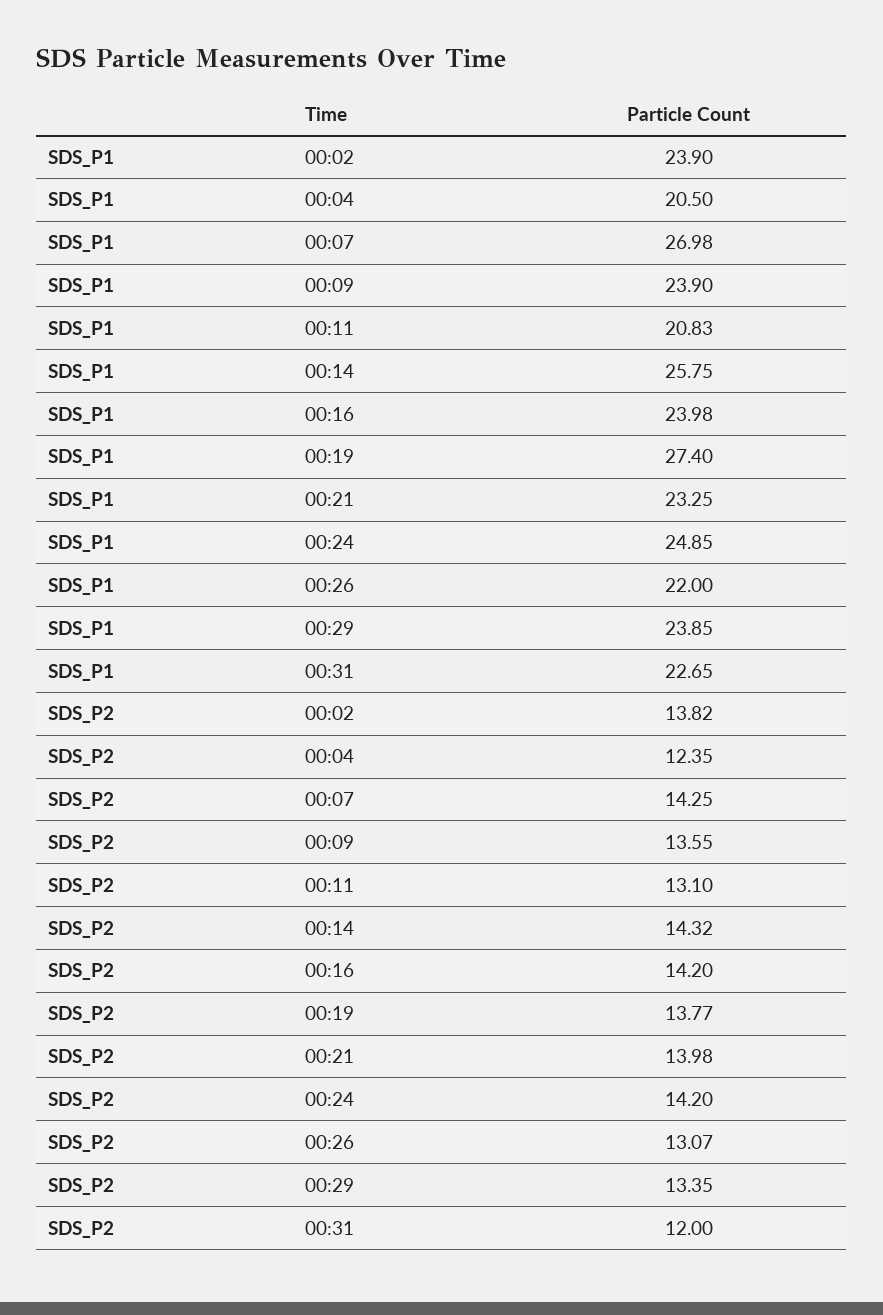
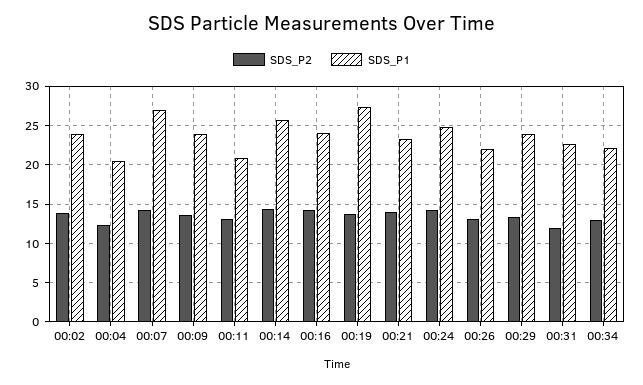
SDS_P2, 00:34: none -> 13
SDS_P1, 00:34: none -> 22

